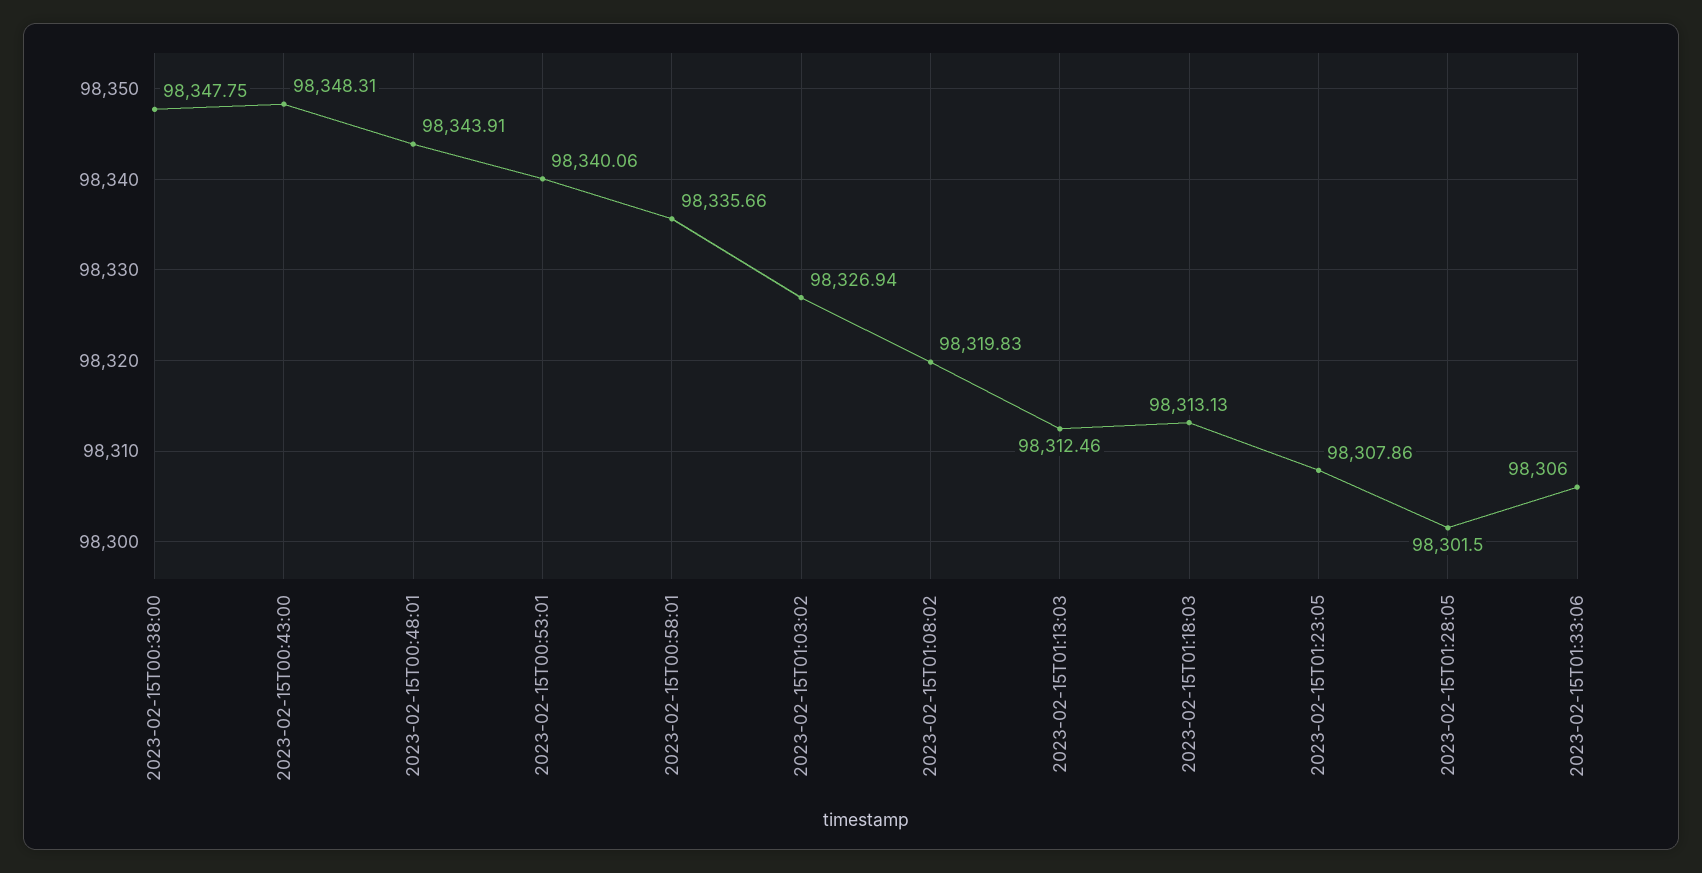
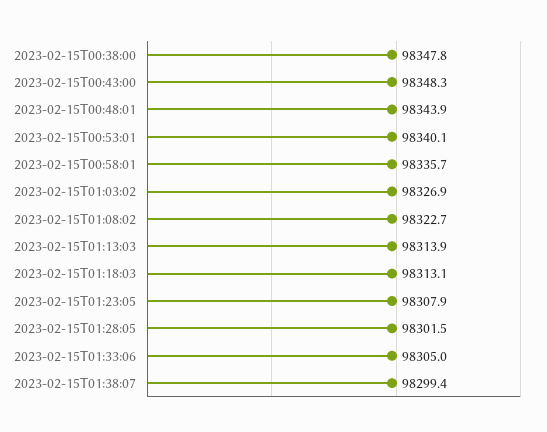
2023-02-15T01:08:02: 98319.83 -> 98322.7
2023-02-15T01:13:03: 98312.46 -> 98313.9
2023-02-15T01:33:06: 98306 -> 98305
2023-02-15T01:38:07: none -> 98299.4

